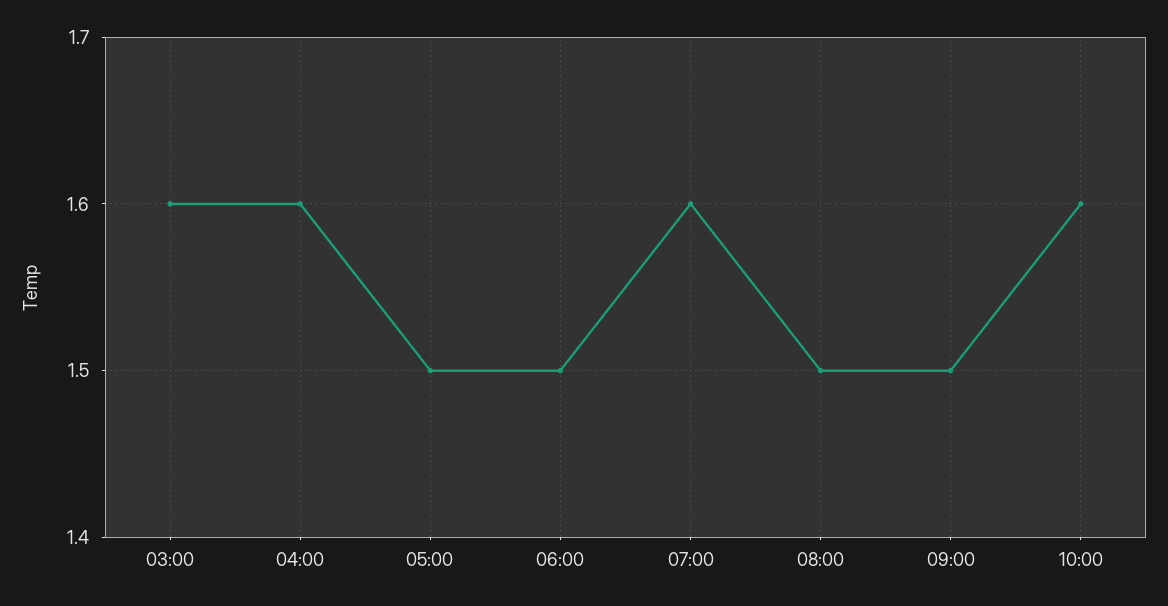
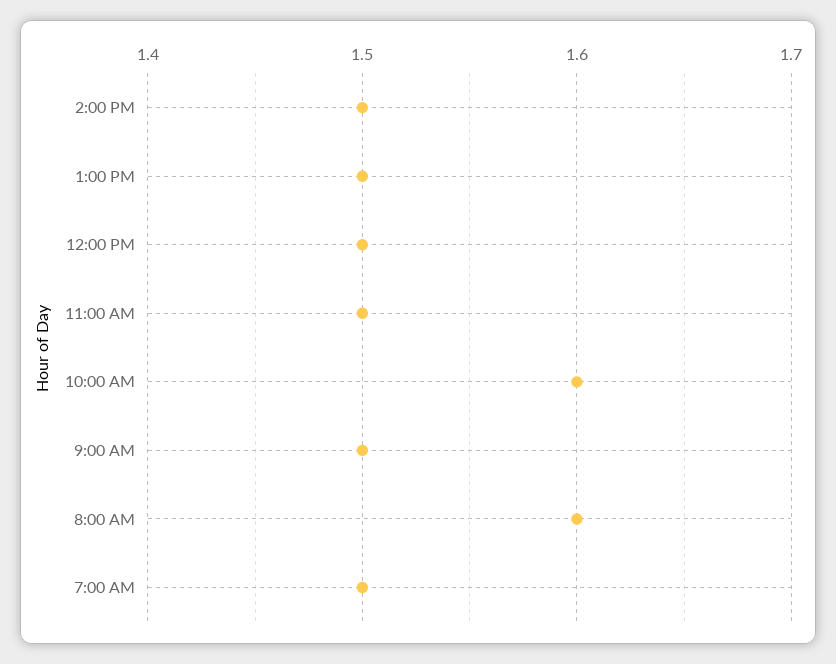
03:00: 1.6 -> none
04:00: 1.6 -> none
05:00: 1.5 -> none
06:00: 1.5 -> none
07:00: 1.6 -> 1.5
08:00: 1.5 -> 1.6
2:00 PM: none -> 1.5
1:00 PM: none -> 1.5
12:00 PM: none -> 1.5
11:00 AM: none -> 1.5

